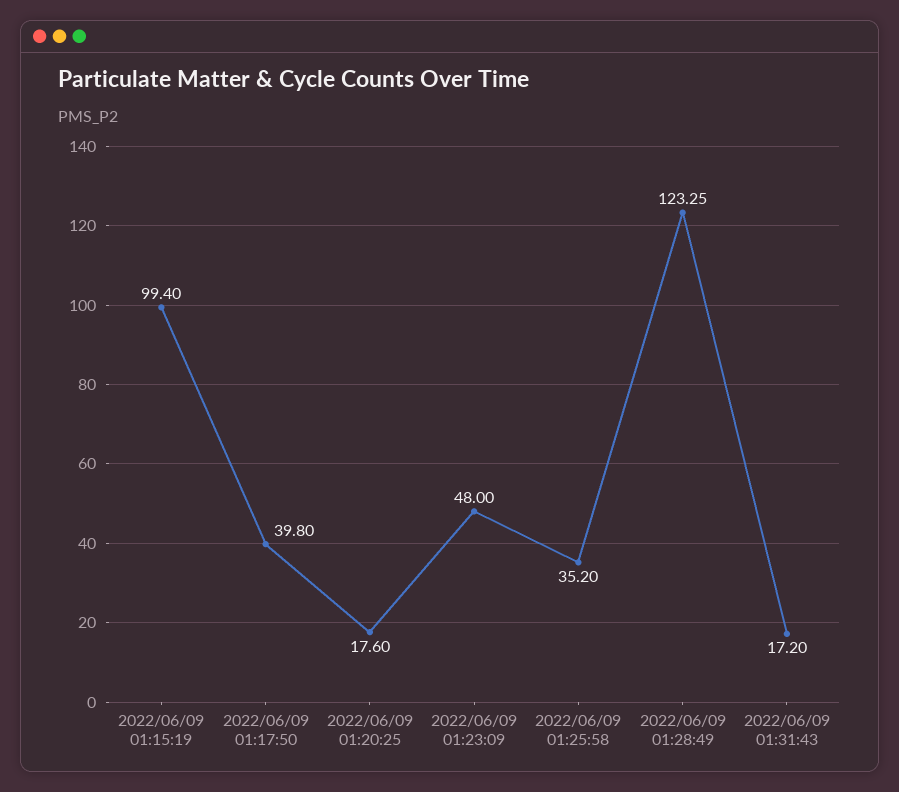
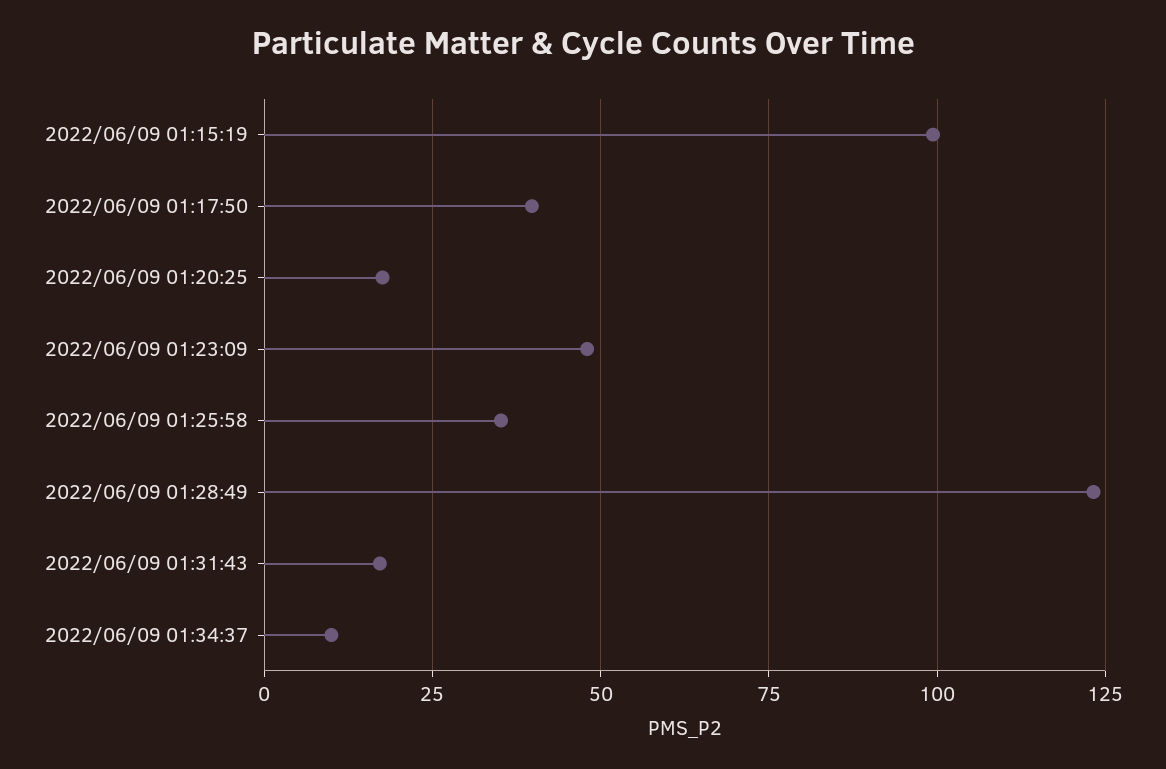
2022/06/09 01:34:37: none -> 10

